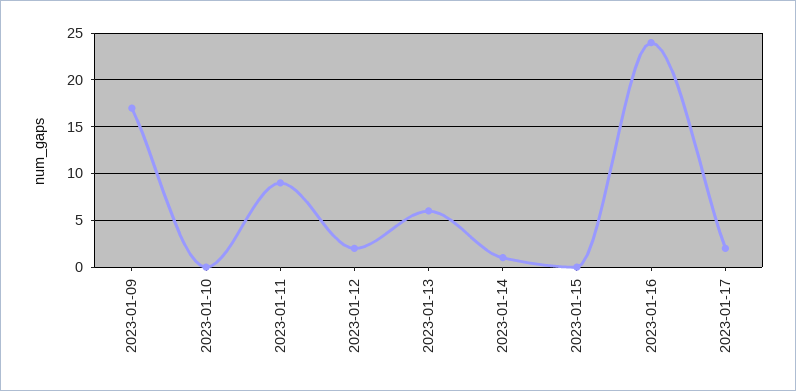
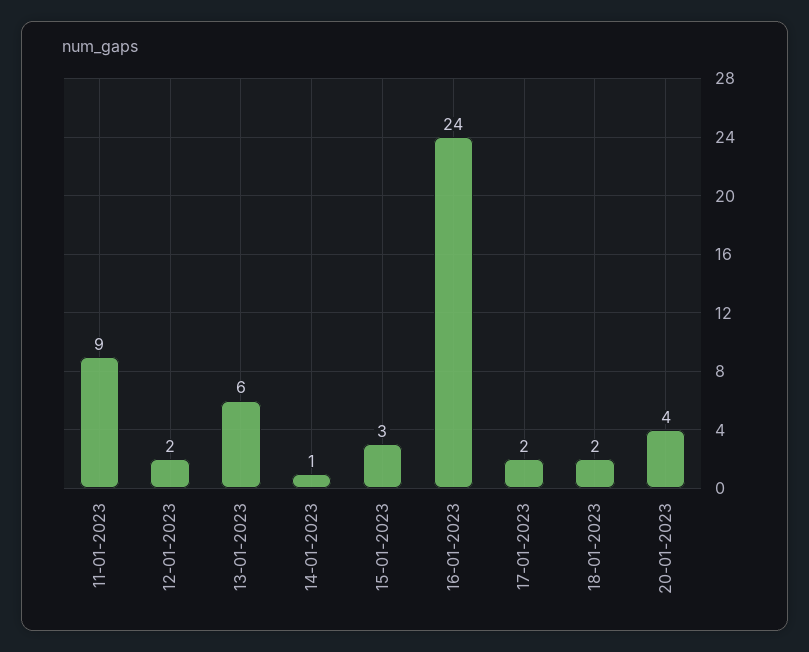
2023-01-09: 17 -> none
2023-01-10: 0 -> none
2023-01-15: 0 -> 3
18-01-2023: none -> 2
20-01-2023: none -> 4

